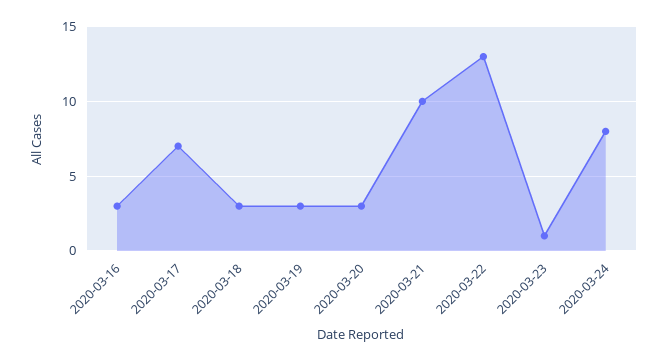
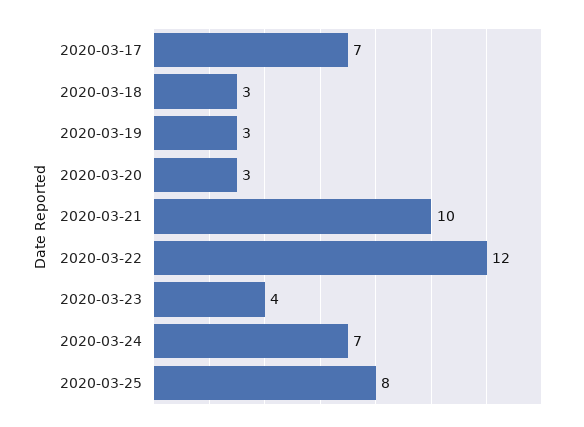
2020-03-16: 3 -> none
2020-03-22: 13 -> 12
2020-03-23: 1 -> 4
2020-03-24: 8 -> 7
2020-03-25: none -> 8

